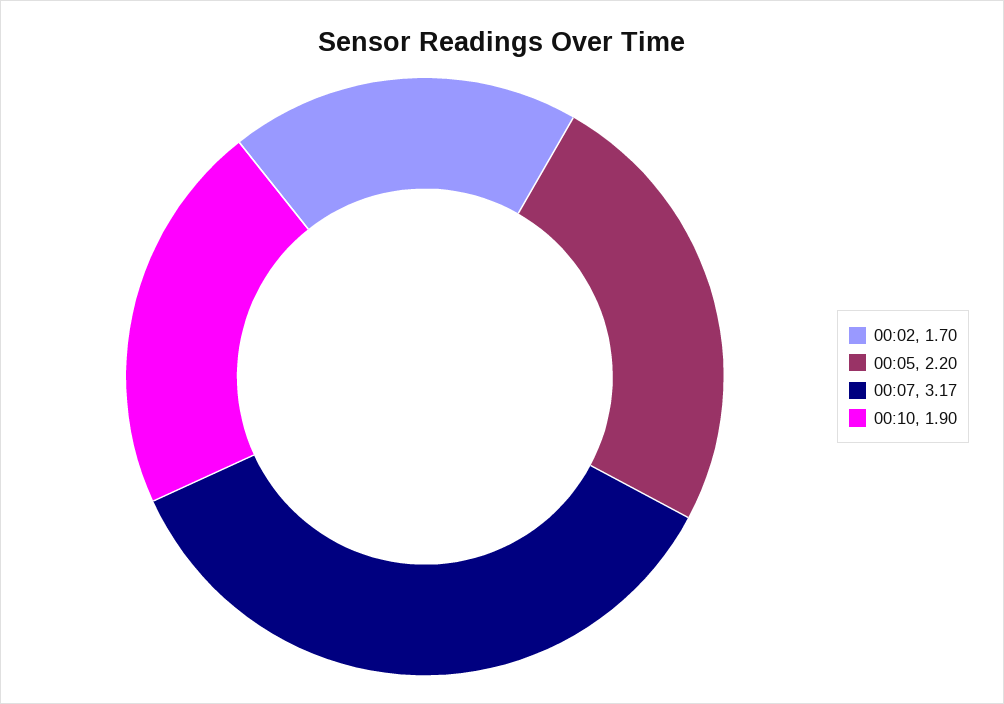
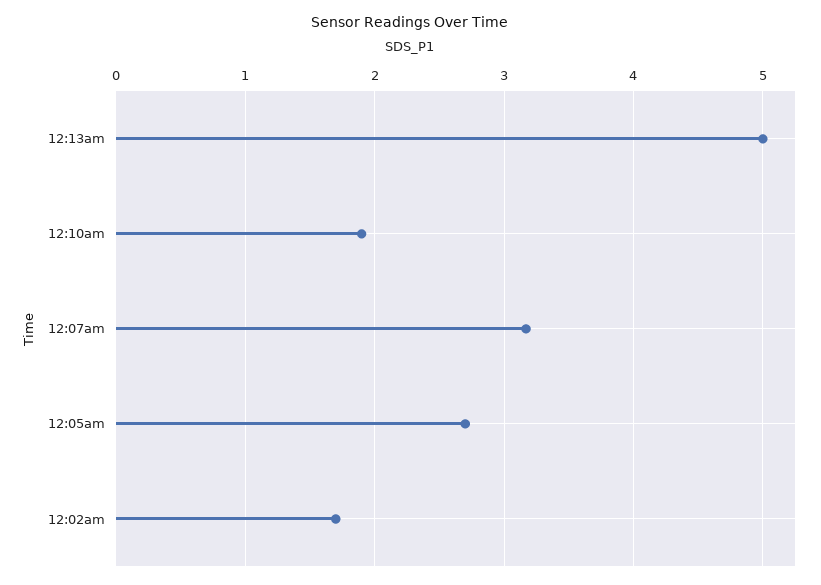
00:05: 2.2 -> 2.7
12:13am: none -> 5

